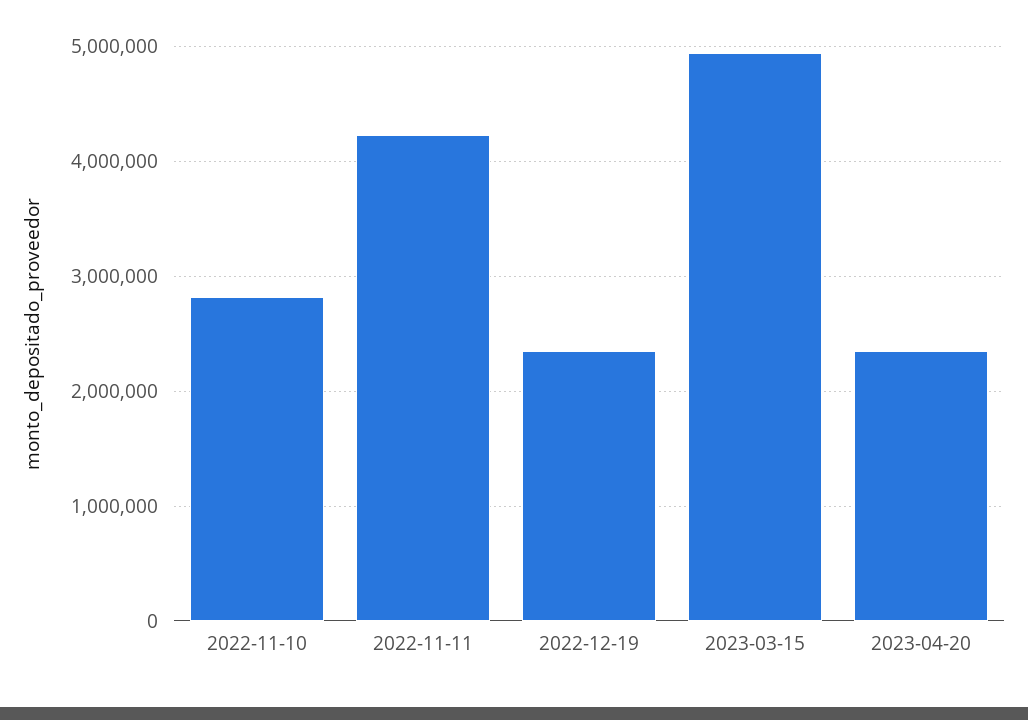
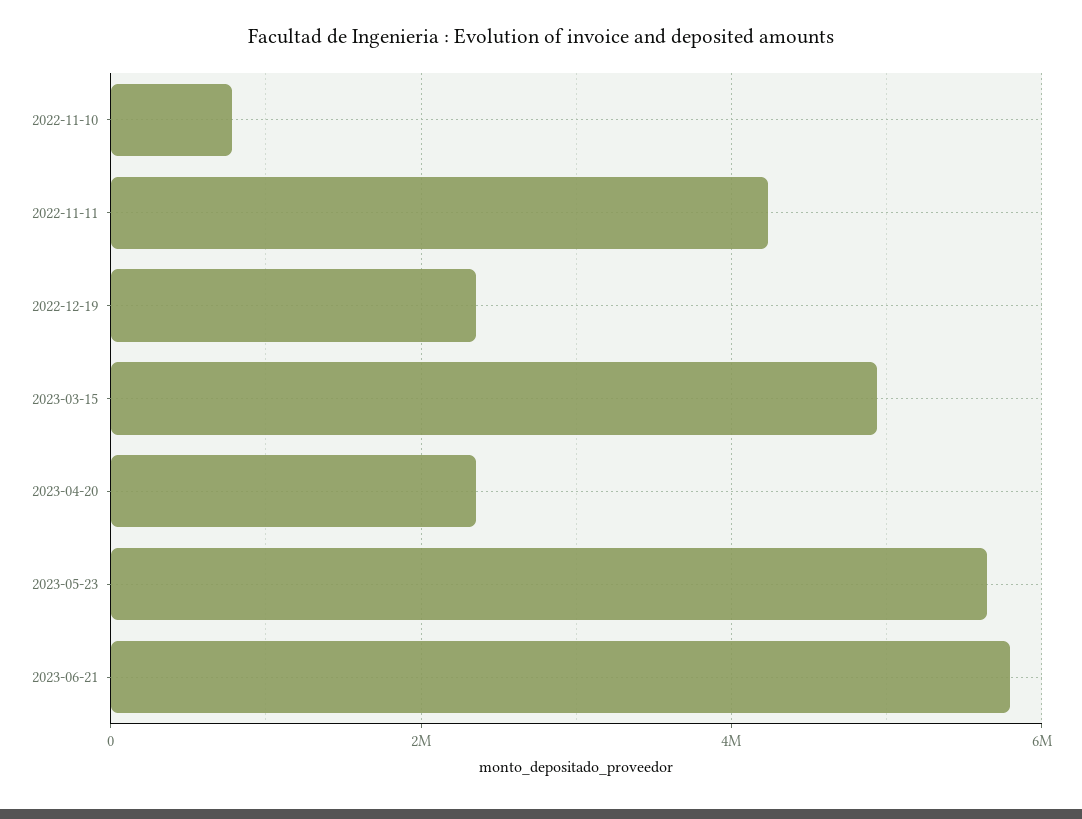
2022-11-10: 2800000 -> 800000
2023-05-23: none -> 5600000
2023-06-21: none -> 5800000

